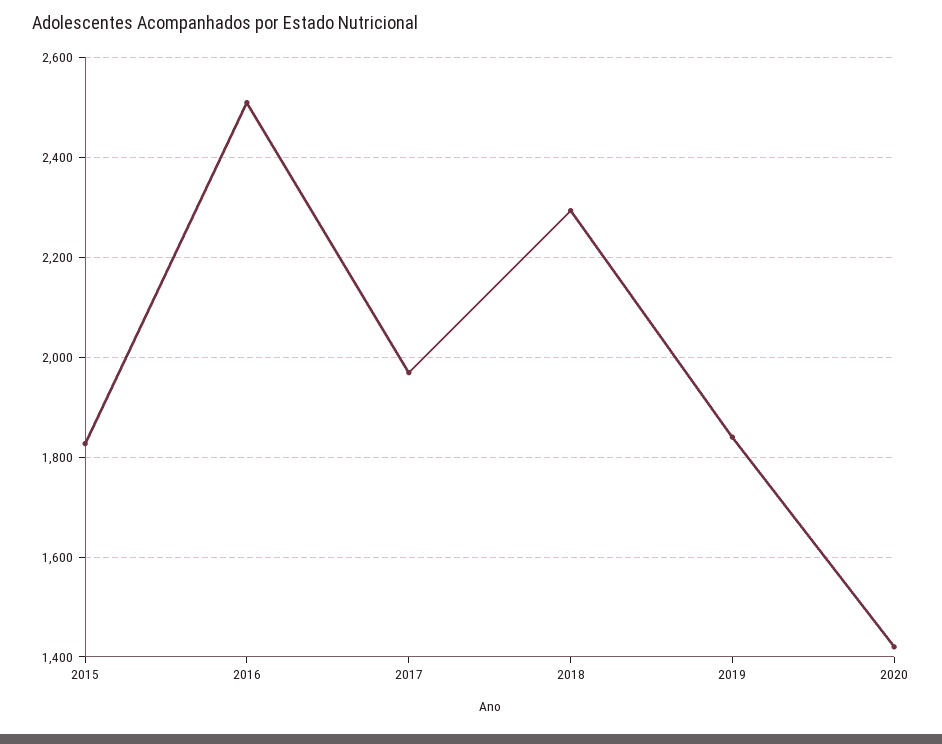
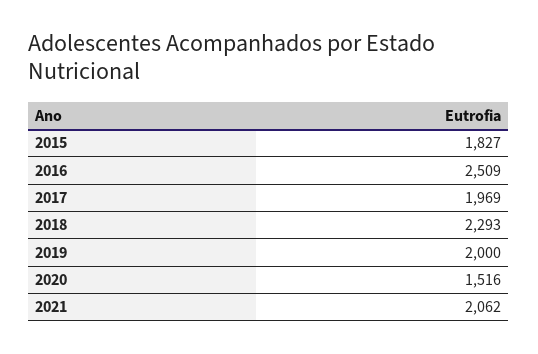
2019: 1840 -> 2000
2020: 1420 -> 1516
2021: none -> 2062

